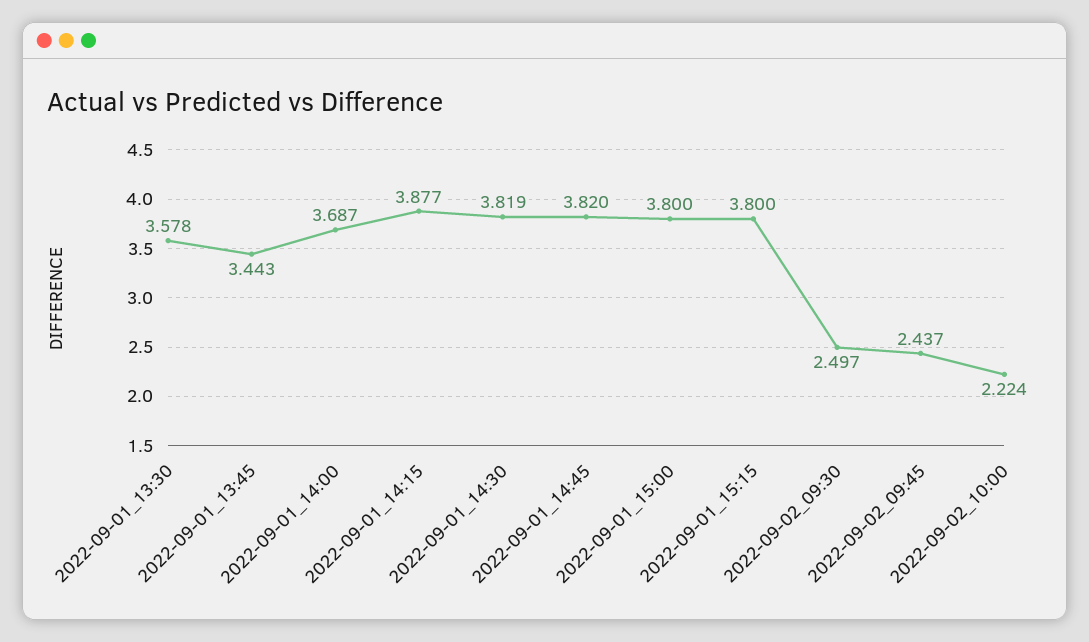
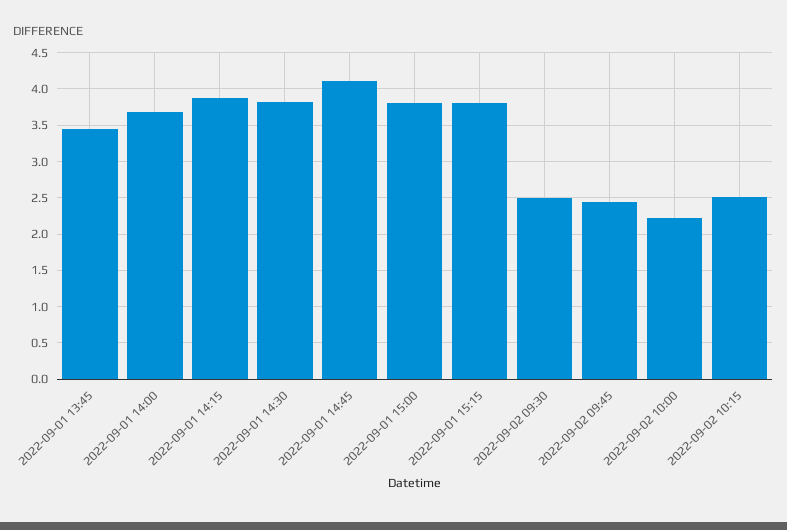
2022-09-01_13:30: 3.578 -> none
2022-09-01_14:45: 3.82 -> 4.1
2022-09-02 10:15: none -> 2.5

